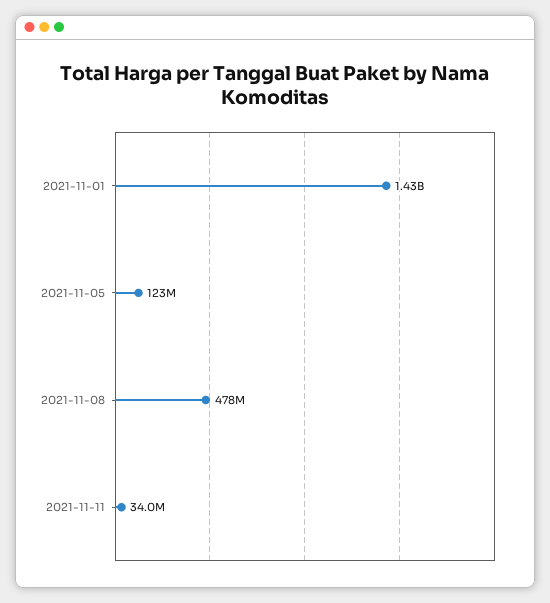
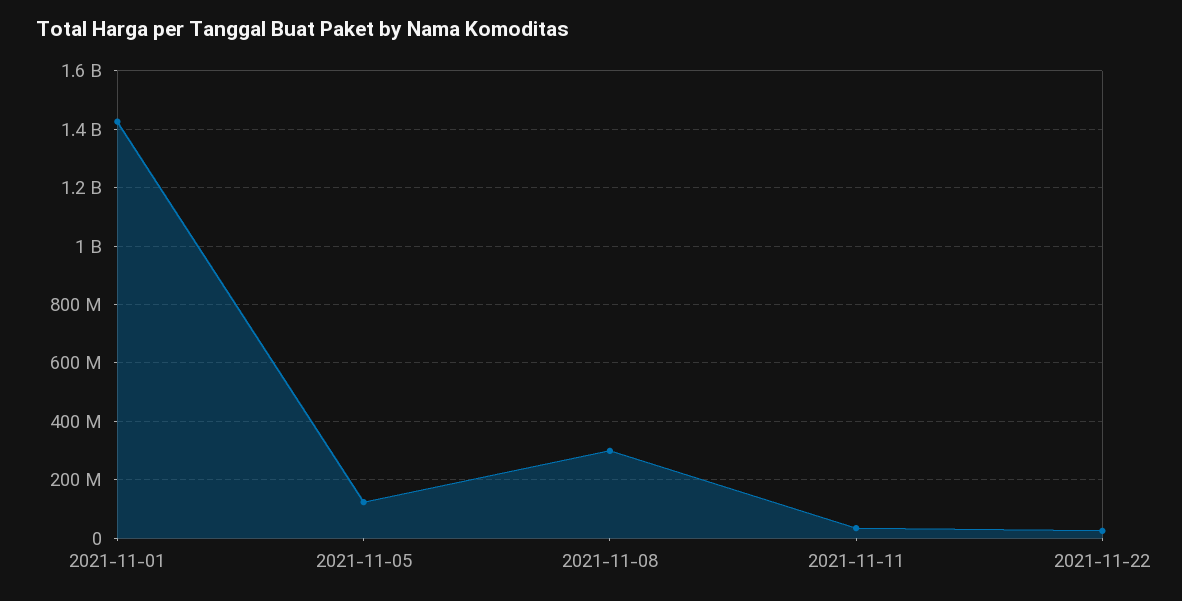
2021-11-08: 478000000 -> 300000000
2021-11-22: none -> 25000000

